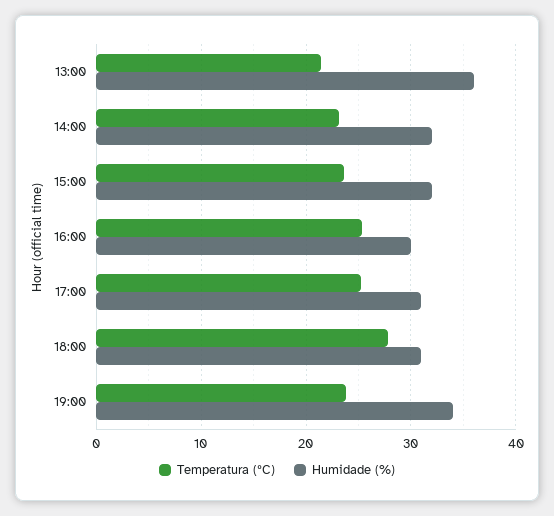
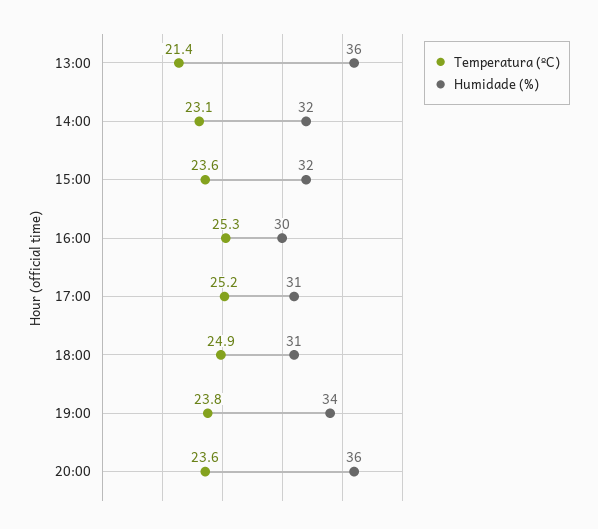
Temperatura (ºC), 18:00: 28 -> 24.9
Temperatura (ºC), 20:00: none -> 23.6
Humidade (%), 20:00: none -> 36

